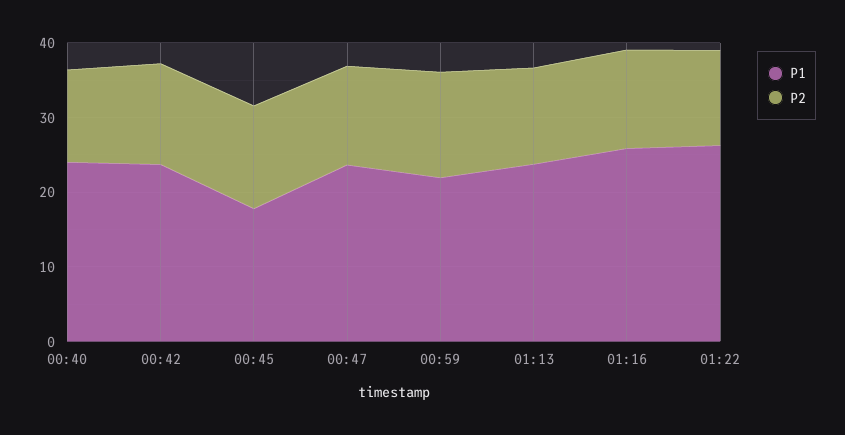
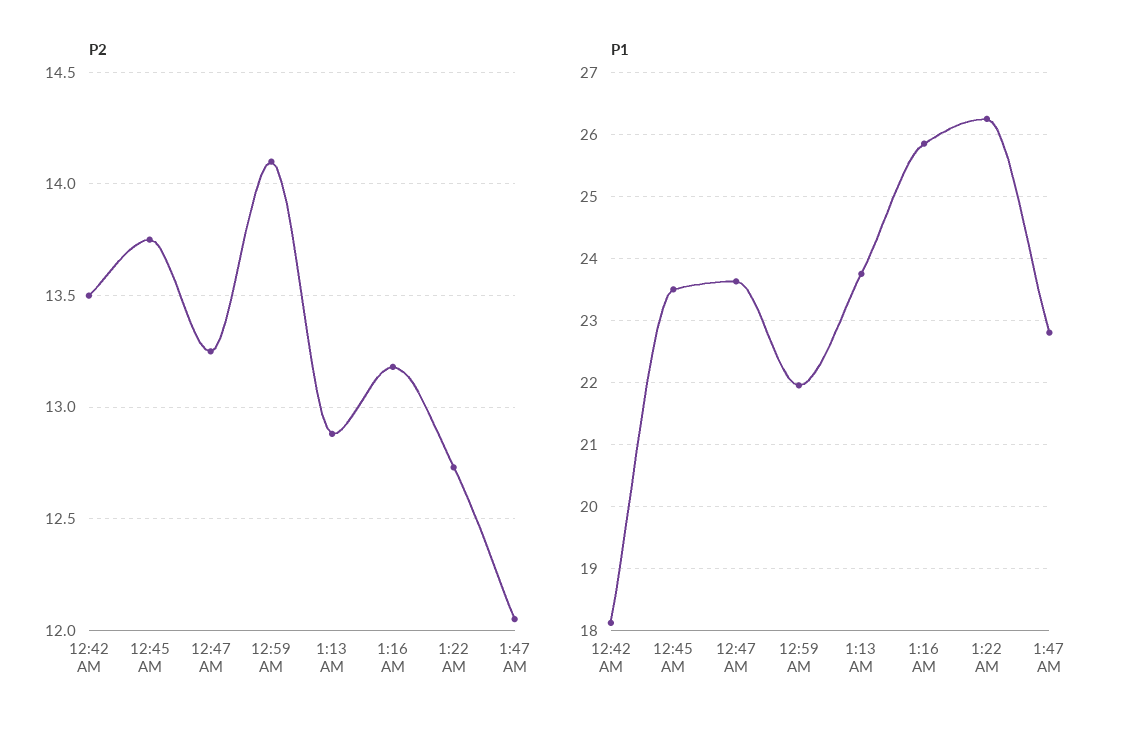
P1, 00:40: 24 -> none
P2, 00:40: 12 -> none
P1, 00:42: 24 -> 18.1
P1, 00:45: 18 -> 23.5
P2, 1:47 AM: none -> 12.05
P1, 1:47 AM: none -> 22.8

